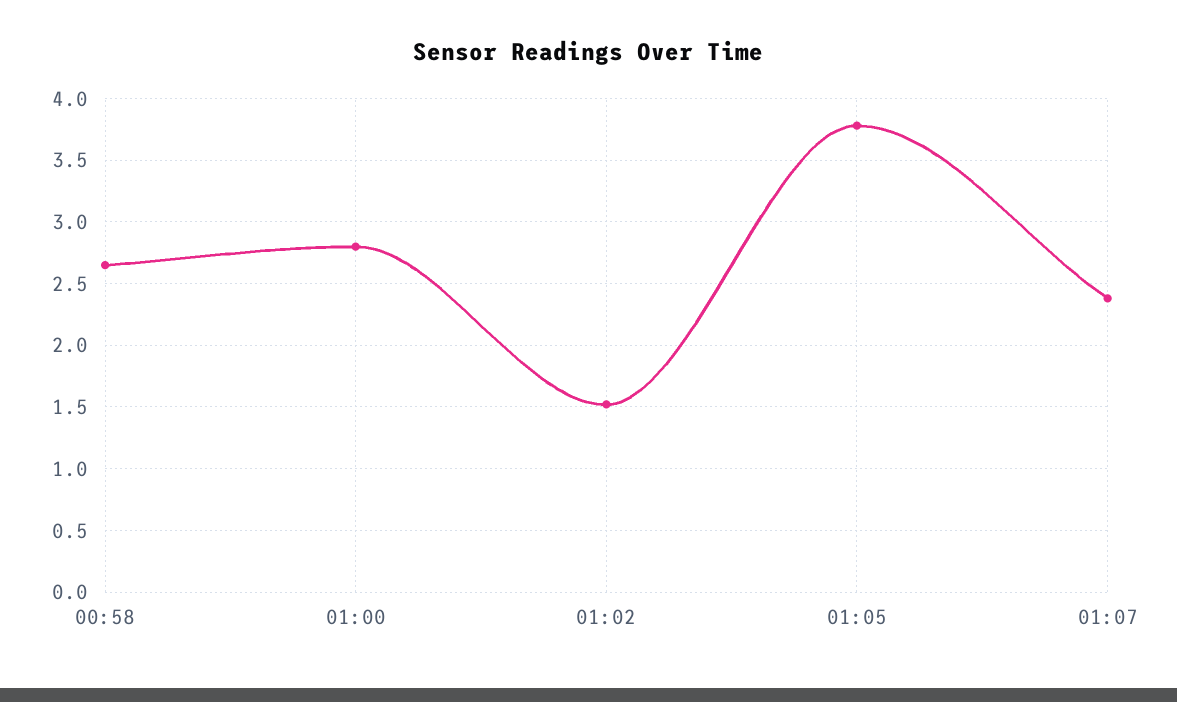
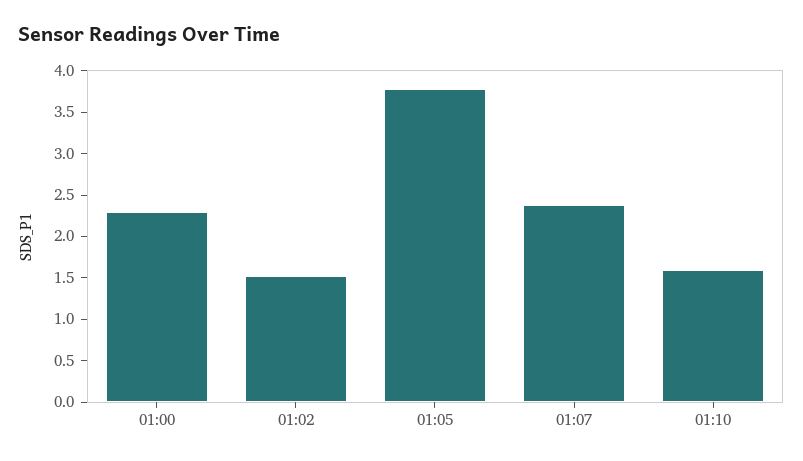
00:58: 2.65 -> none
01:00: 2.8 -> 2.3
01:10: none -> 1.6

